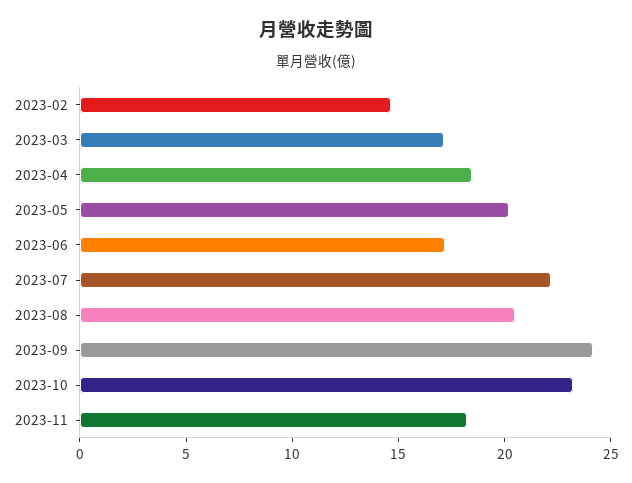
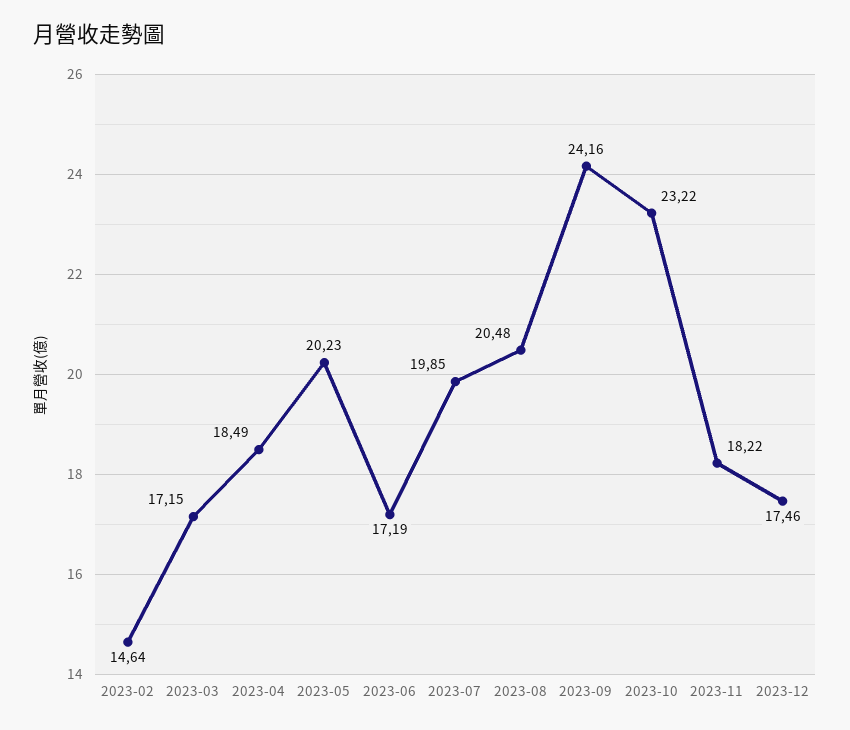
2023-07: 22 -> 19.85
2023-12: none -> 17.46

